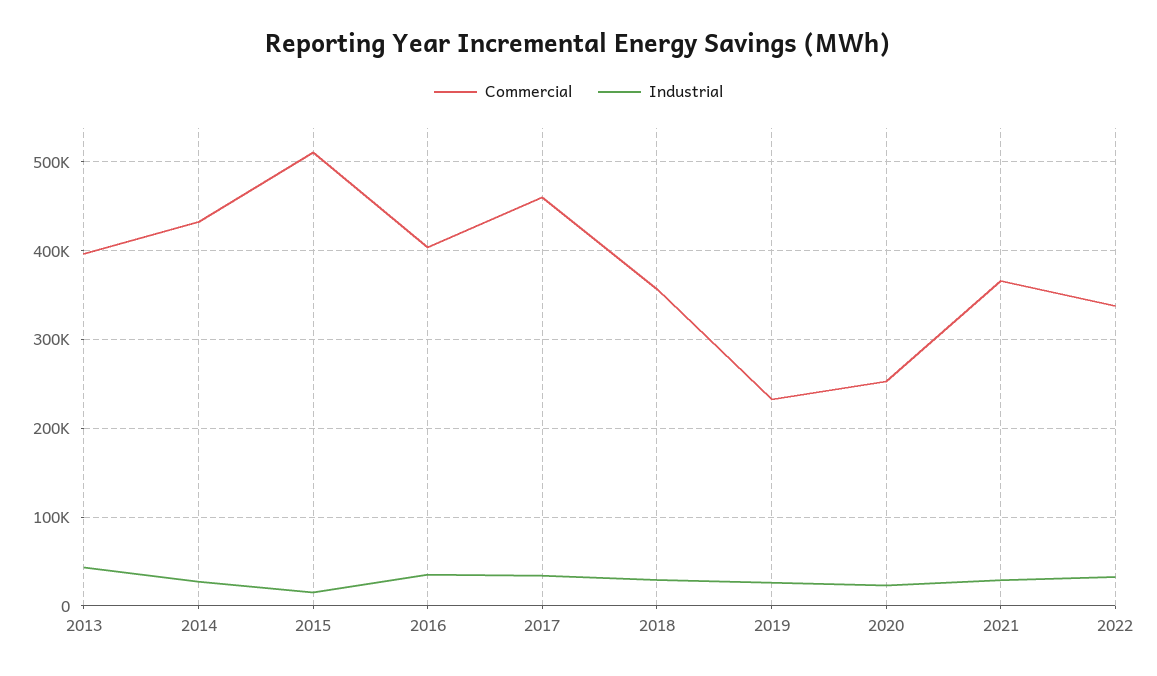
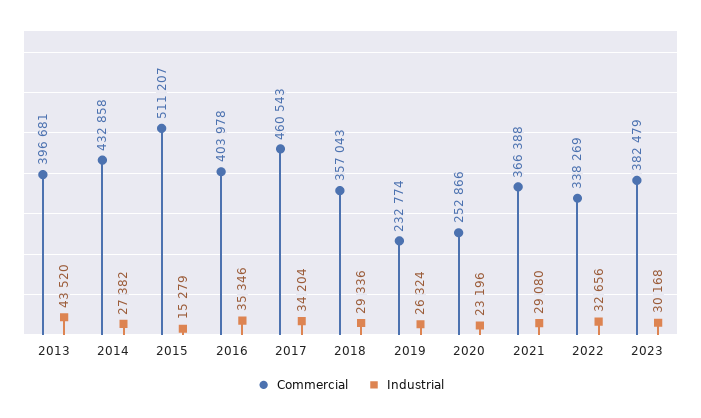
Commercial, 2023: none -> 382479
Industrial, 2023: none -> 30168

